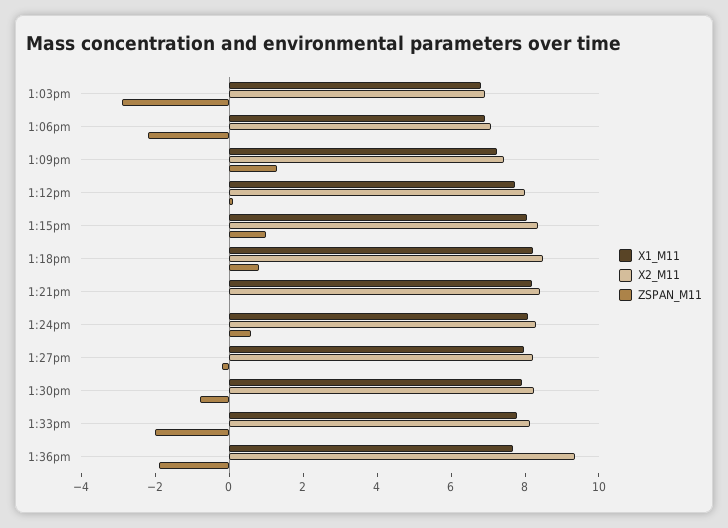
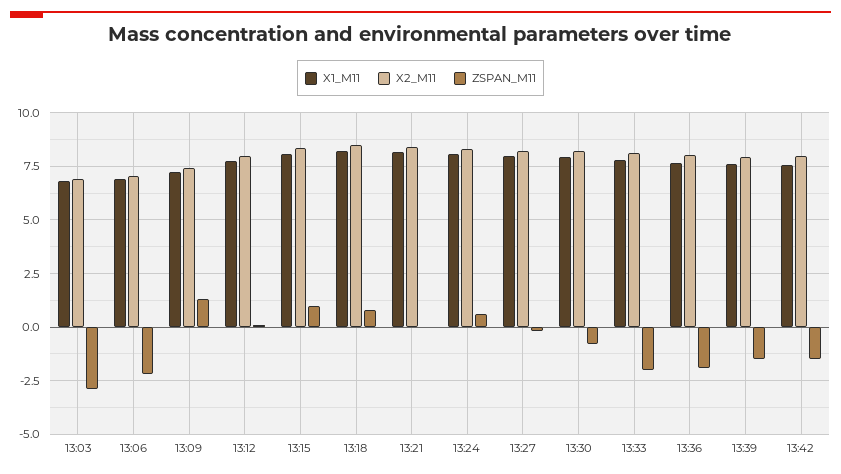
X2_M11, 1:36pm: 9.5 -> 8
X1_M11, 13:39: none -> 7.5
X2_M11, 13:39: none -> 8
ZSPAN_M11, 13:39: none -> -1.5
X1_M11, 13:42: none -> 7.5
X2_M11, 13:42: none -> 8
ZSPAN_M11, 13:42: none -> -1.5

